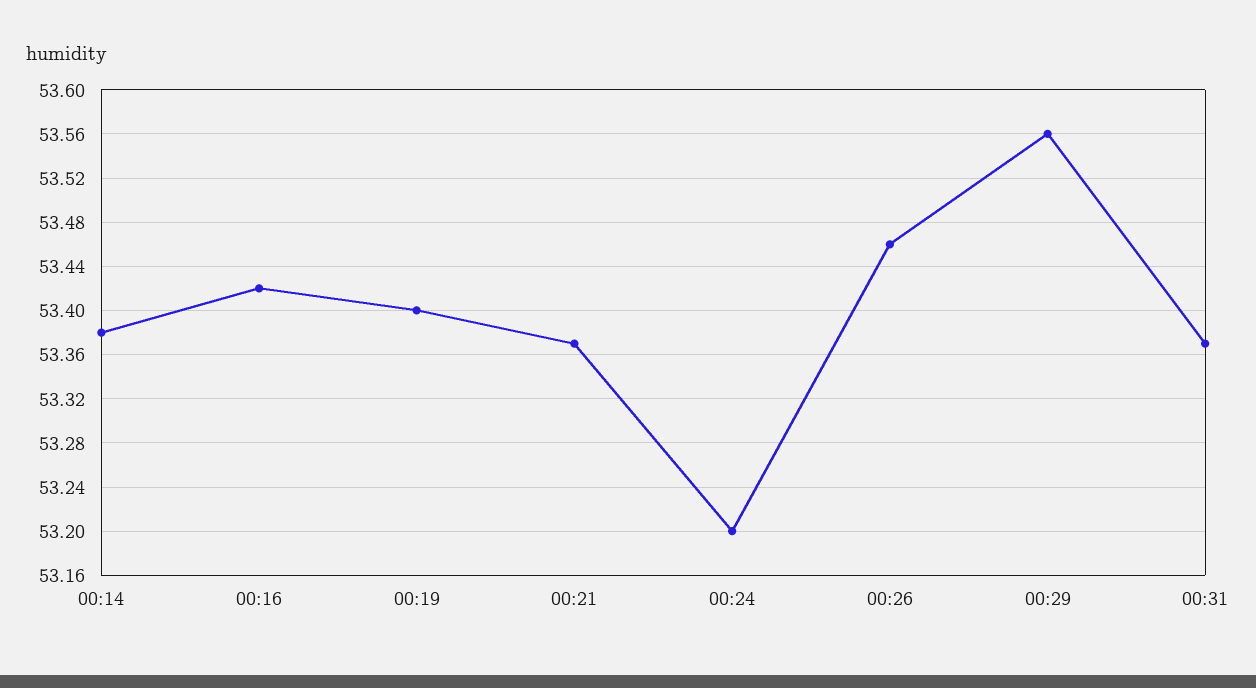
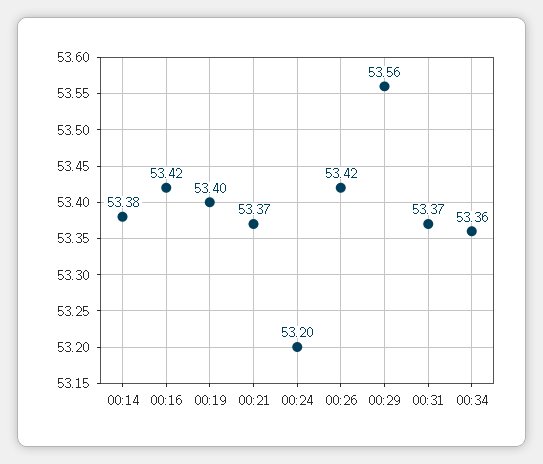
00:26: 53.46 -> 53.42
00:34: none -> 53.36

